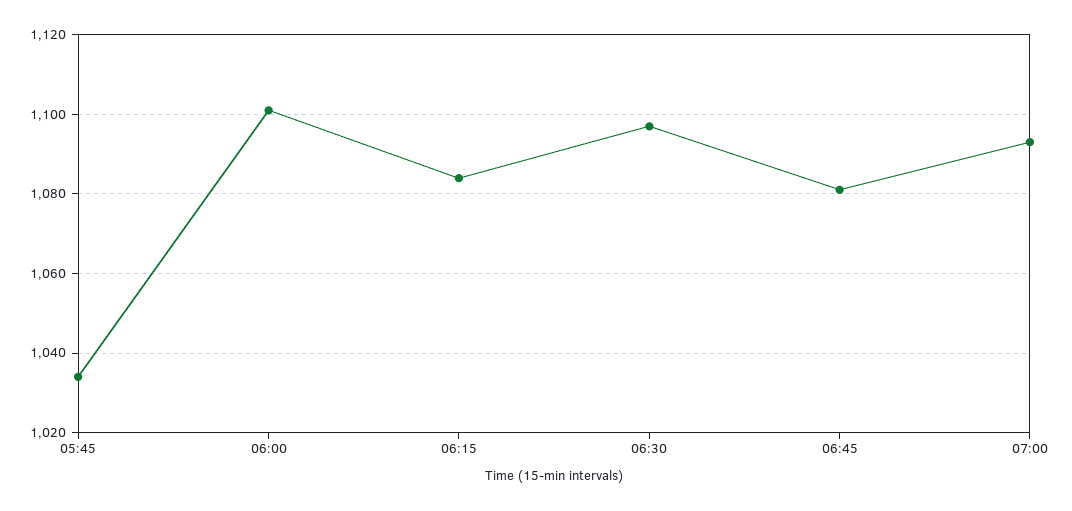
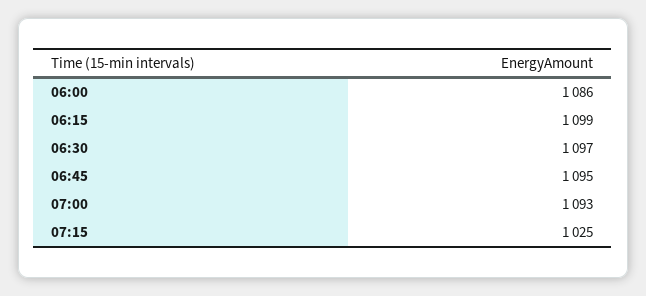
05:45: 1035 -> none
06:00: 1100 -> 1086
06:15: 1085 -> 1099
06:45: 1080 -> 1095
07:15: none -> 1025

